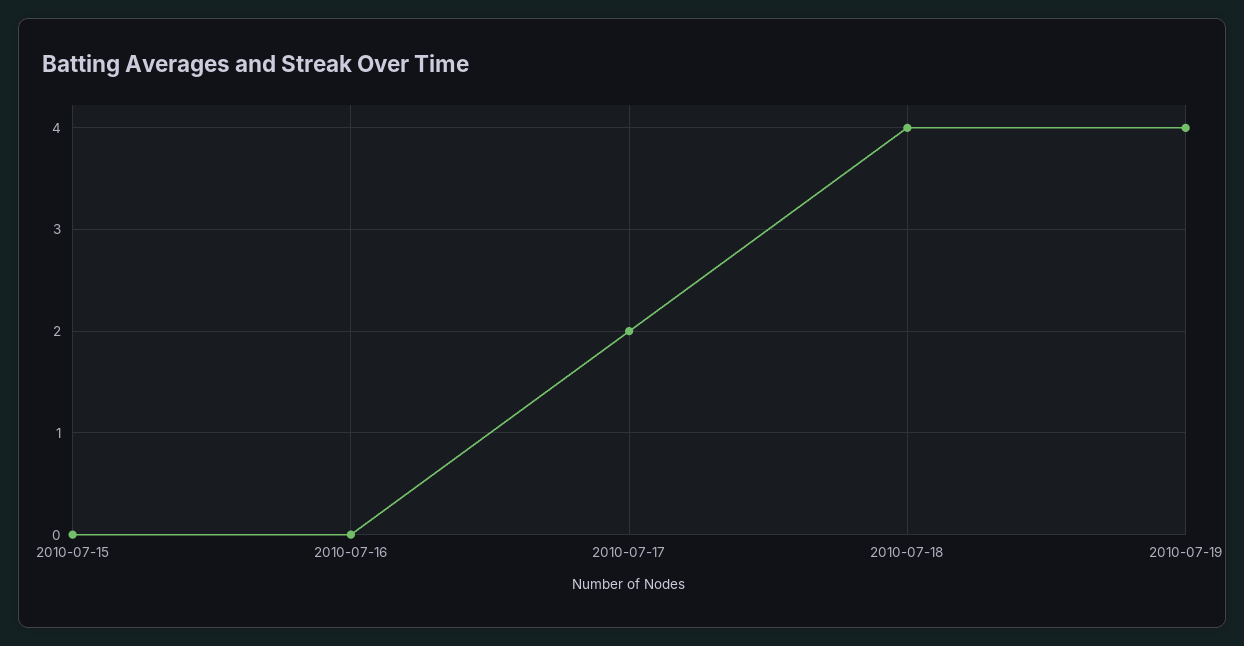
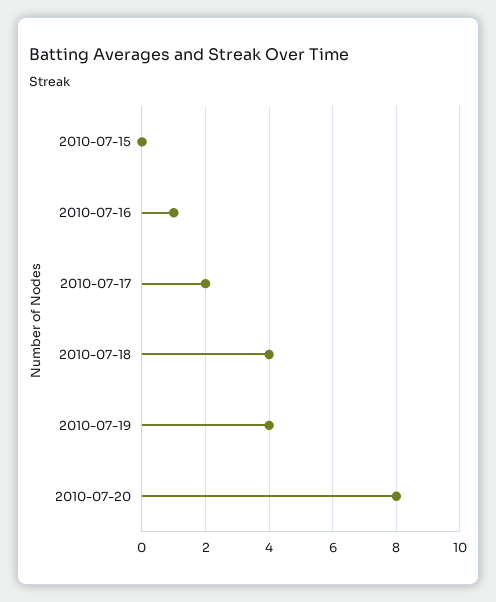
2010-07-16: 0 -> 1
2010-07-20: none -> 8

